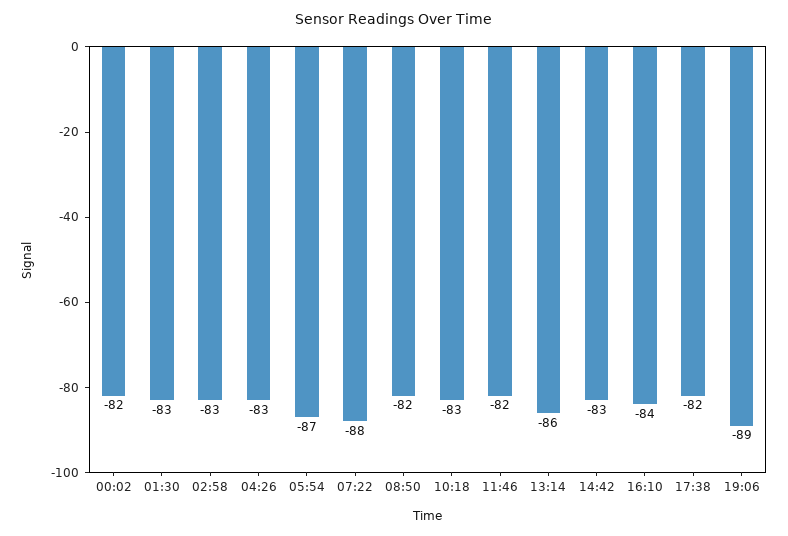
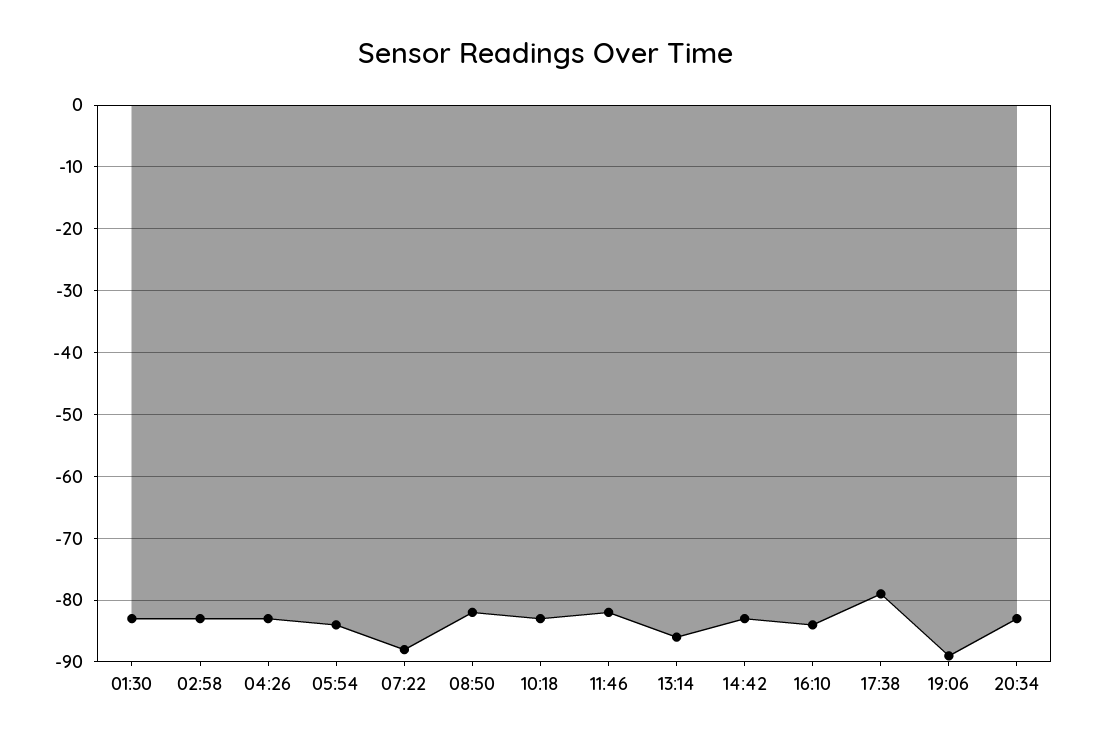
00:02: -82 -> none
05:54: -87 -> -84
17:38: -82 -> -79
20:34: none -> -83

